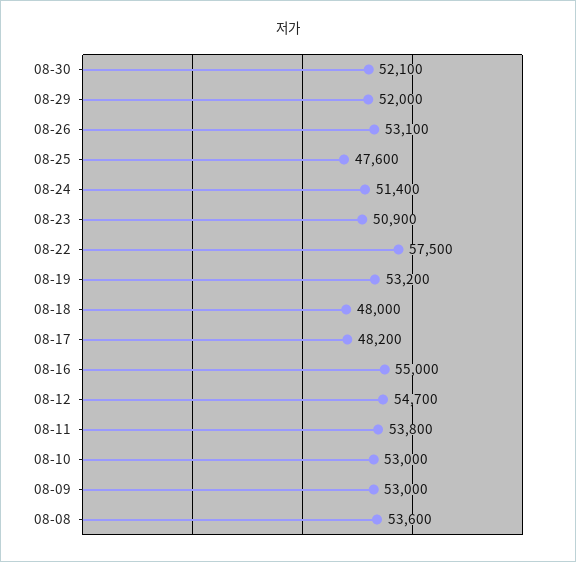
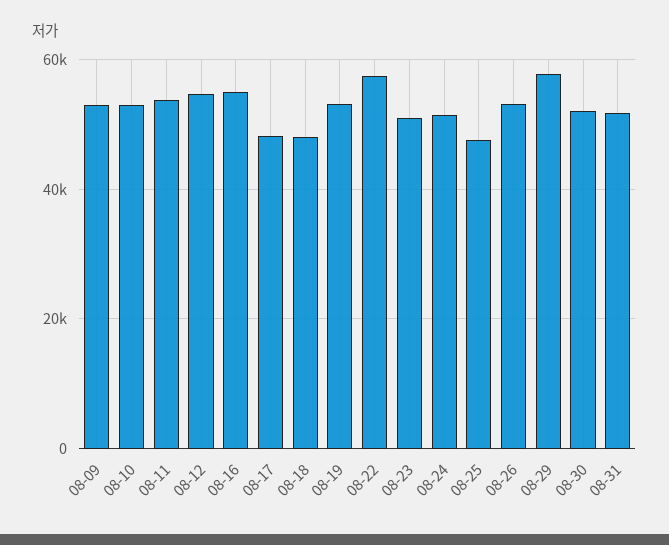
08-29: 52000 -> 58000
08-08: 53600 -> none
08-31: none -> 52000

